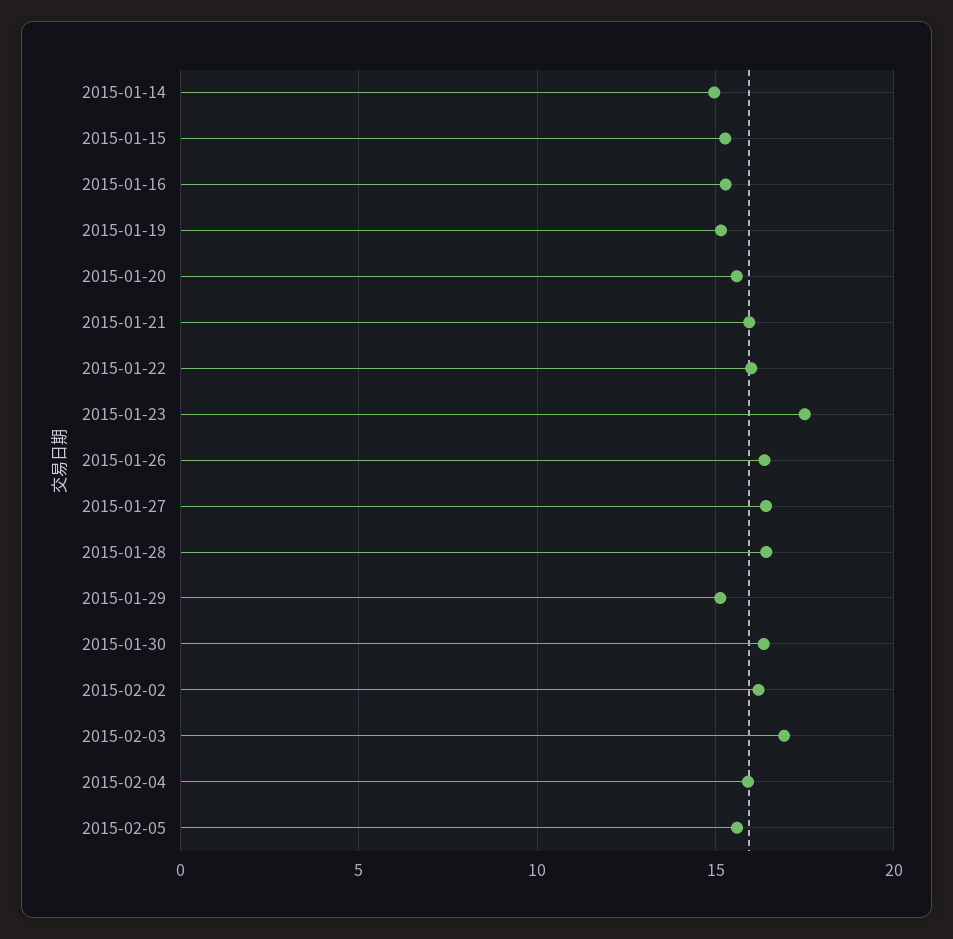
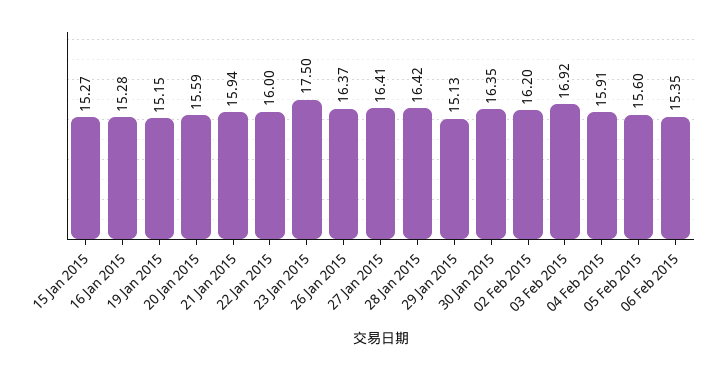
2015-01-14: 15 -> none
06 Feb 2015: none -> 15.35

